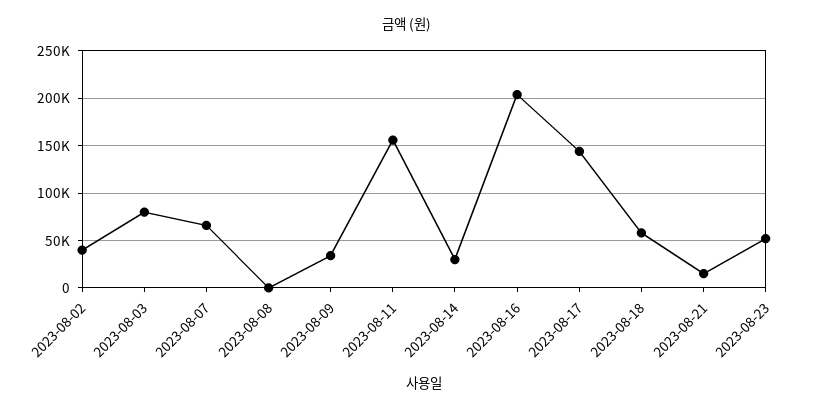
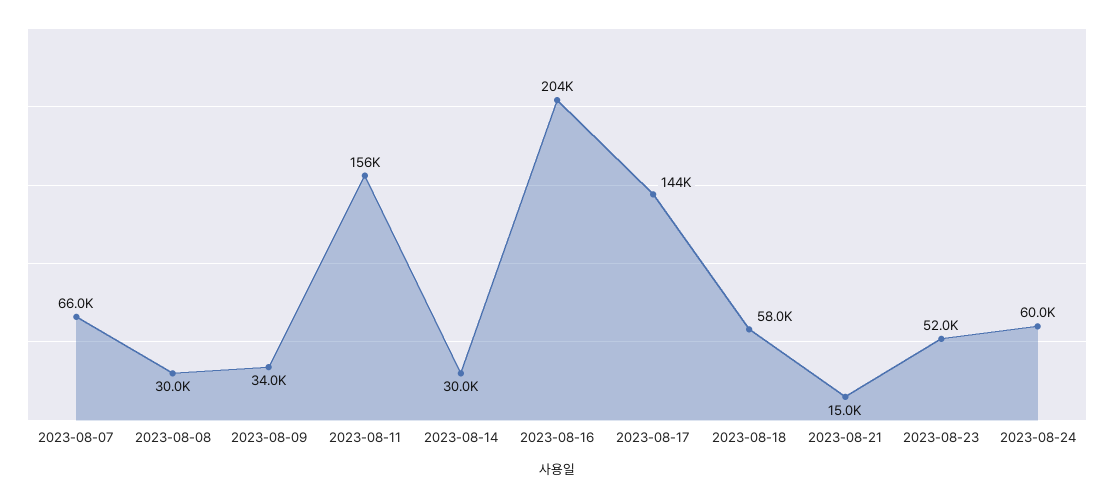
2023-08-02: 40000 -> none
2023-08-03: 80000 -> none
2023-08-08: 0 -> 30000
2023-08-24: none -> 60000

